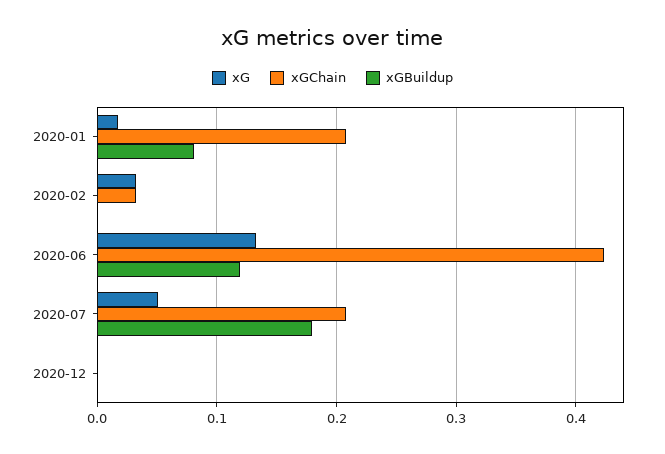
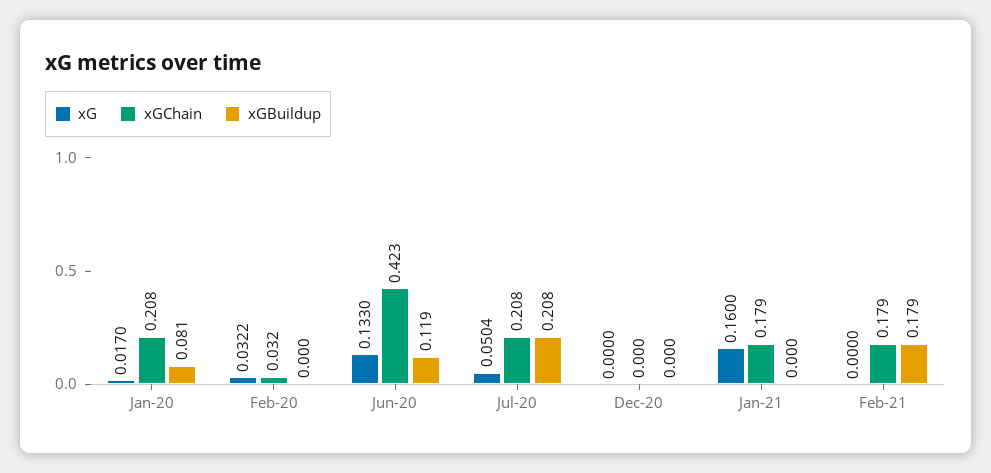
xGBuildup, 2020-07: 0.18 -> 0.208
xG, Jan-21: none -> 0.16
xGChain, Jan-21: none -> 0.179
xGBuildup, Jan-21: none -> 0
xG, Feb-21: none -> 0
xGChain, Feb-21: none -> 0.179
xGBuildup, Feb-21: none -> 0.179

